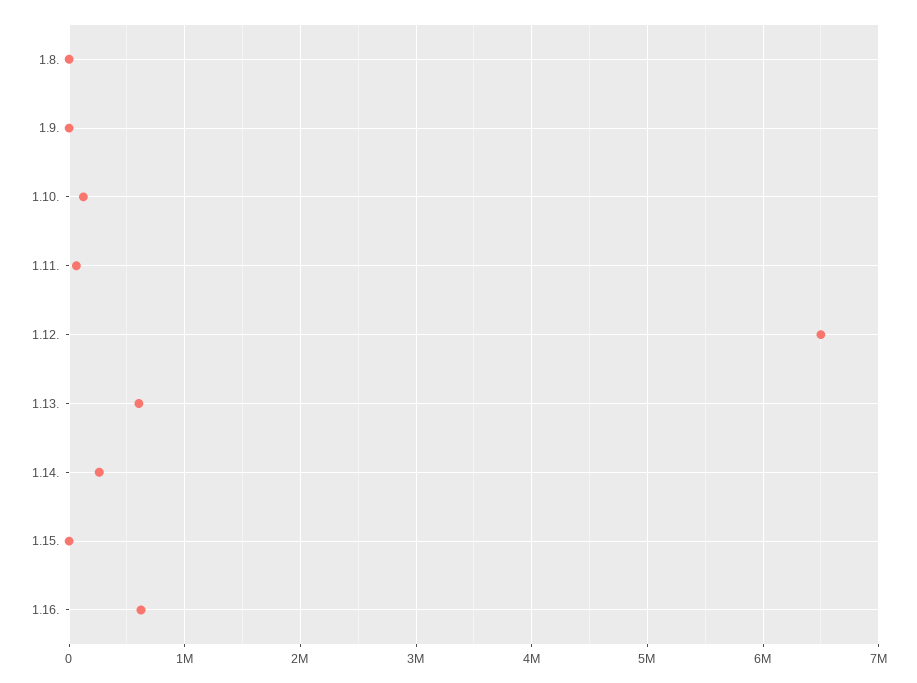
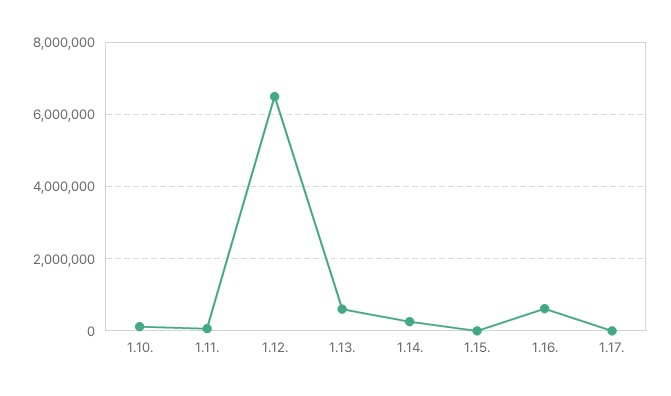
1.8.: 0 -> none
1.9.: 0 -> none
1.17.: none -> 0

